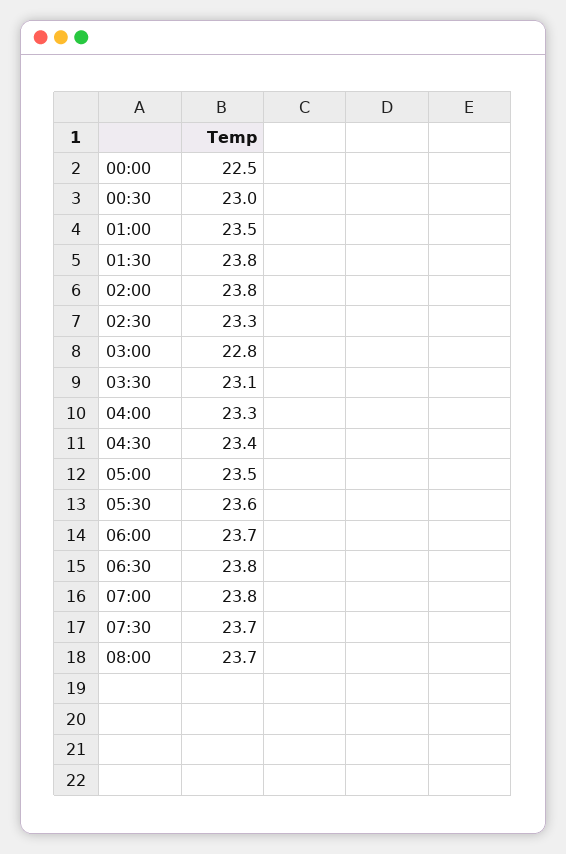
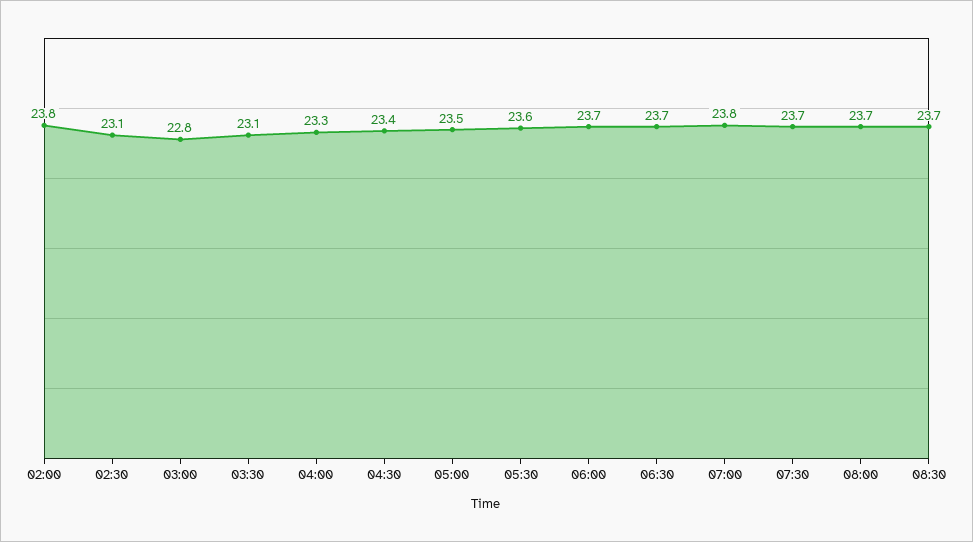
00:00: 22.5 -> none
00:30: 23 -> none
01:00: 23.5 -> none
01:30: 23.8 -> none
02:30: 23.3 -> 23.1
06:30: 23.8 -> 23.7
08:30: none -> 23.7

